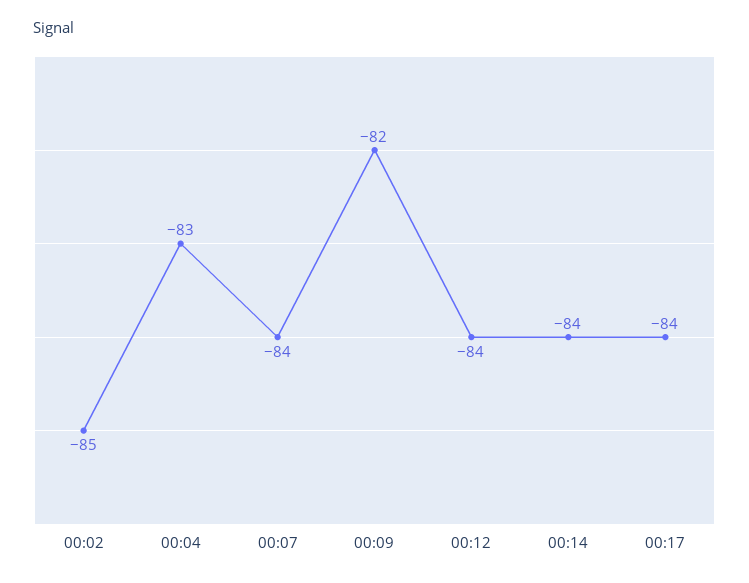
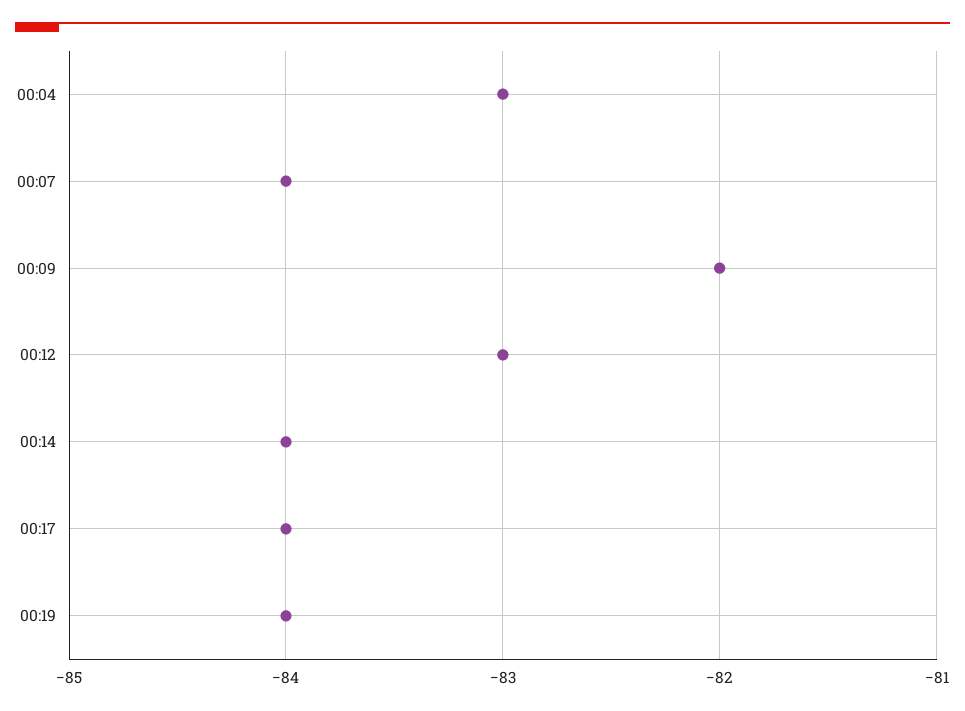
00:02: -85 -> none
00:12: -84 -> -83
00:19: none -> -84

